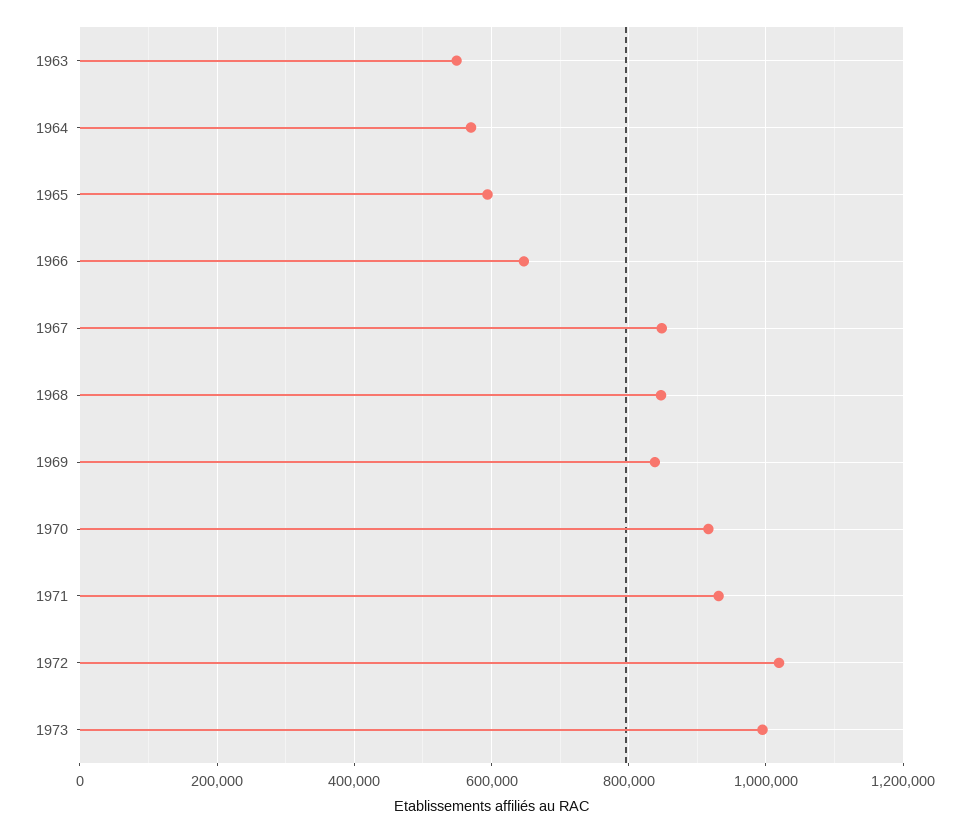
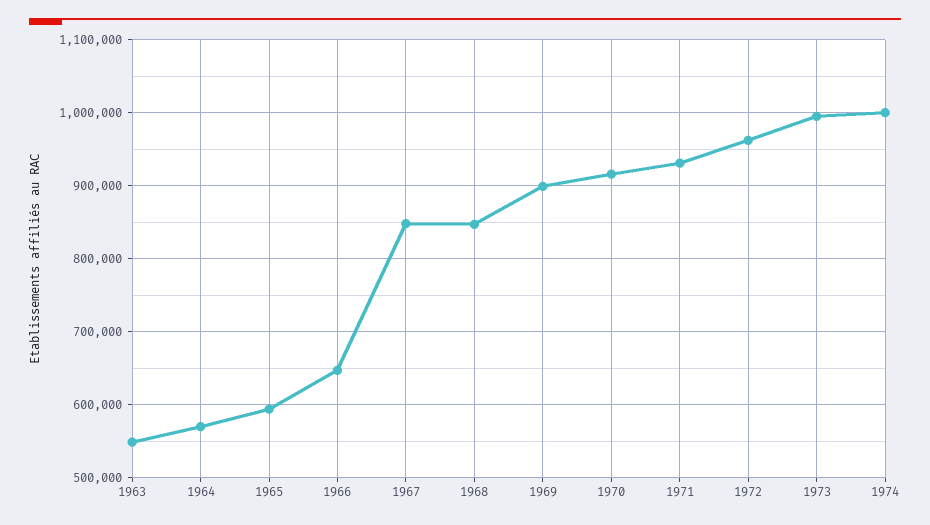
1969: 840000 -> 900000
1972: 1020000 -> 960000
1974: none -> 1000000

